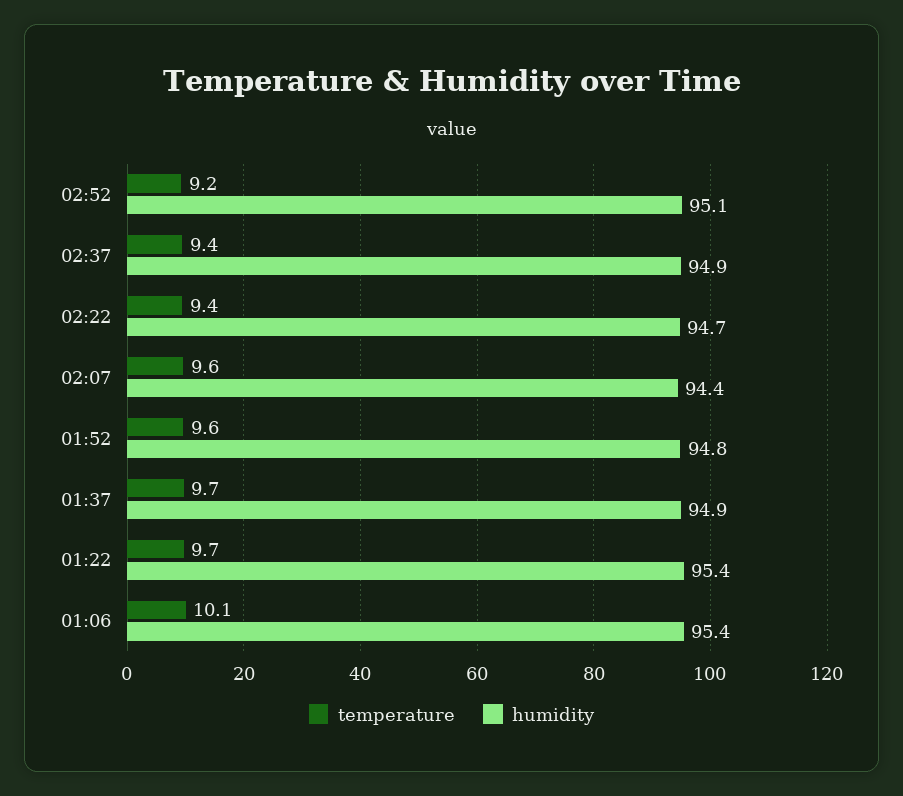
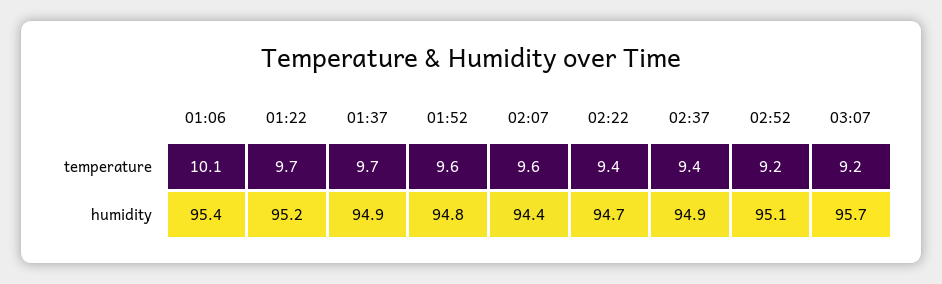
humidity, 01:22: 95.4 -> 95.2
temperature, 03:07: none -> 9.2
humidity, 03:07: none -> 95.7

